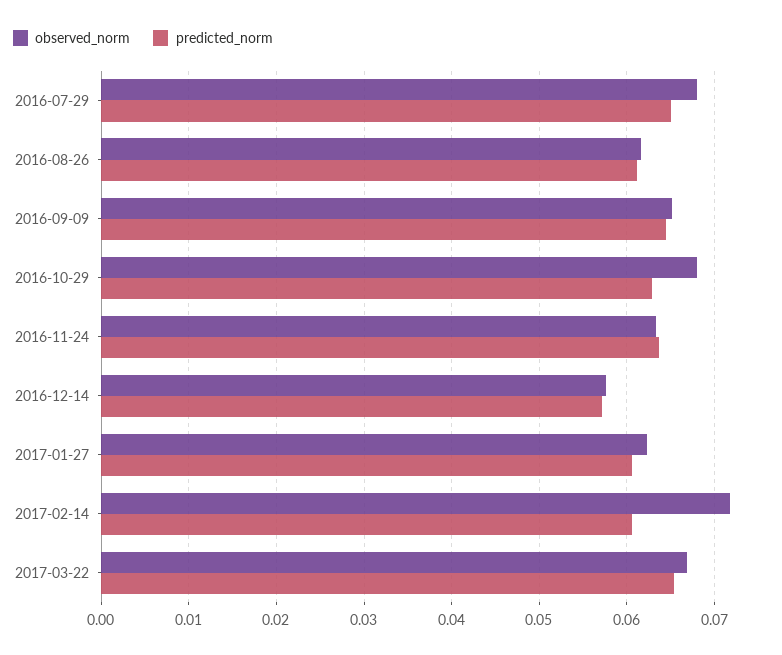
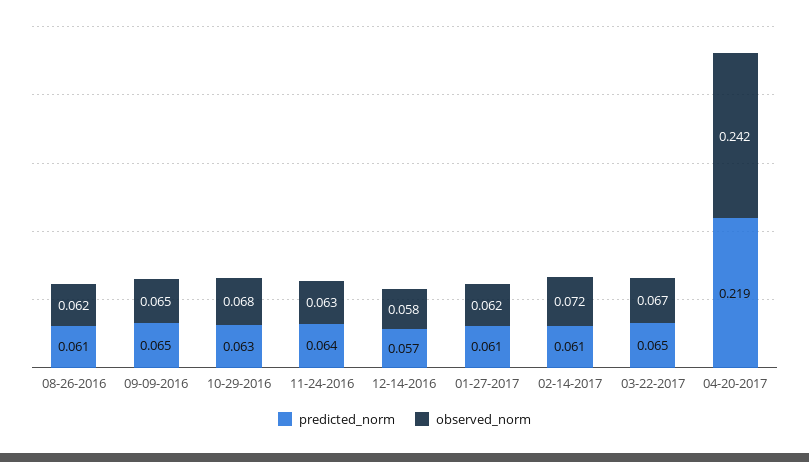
observed_norm, 2016-07-29: 0.068 -> none
predicted_norm, 2016-07-29: 0.065 -> none
predicted_norm, 04-20-2017: none -> 0.219
observed_norm, 04-20-2017: none -> 0.242

